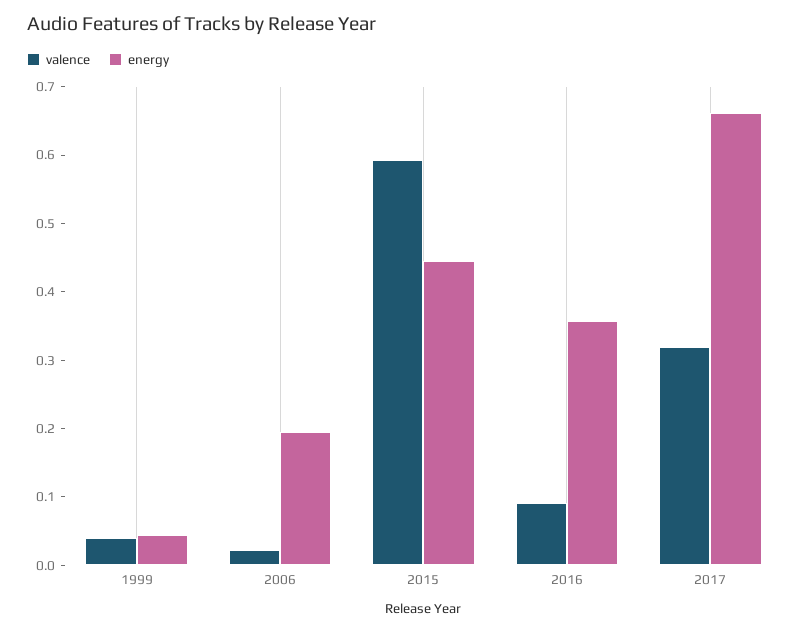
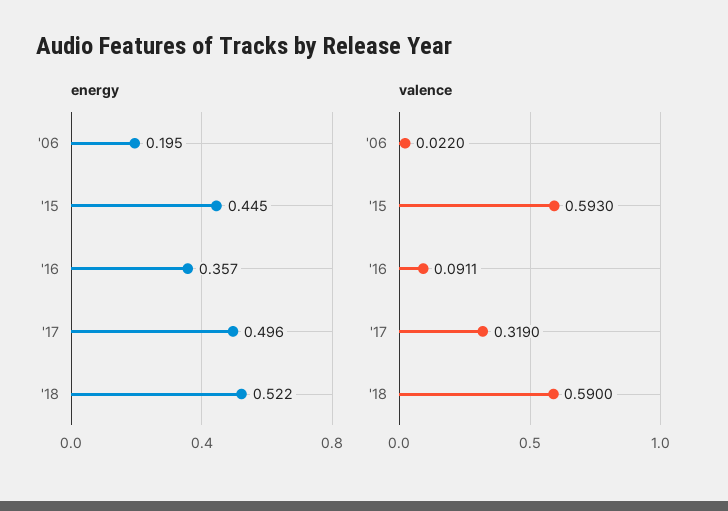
valence, 1999: 0.04 -> none
energy, 1999: 0.04 -> none
energy, 2017: 0.66 -> 0.496
energy, '18: none -> 0.522
valence, '18: none -> 0.59

